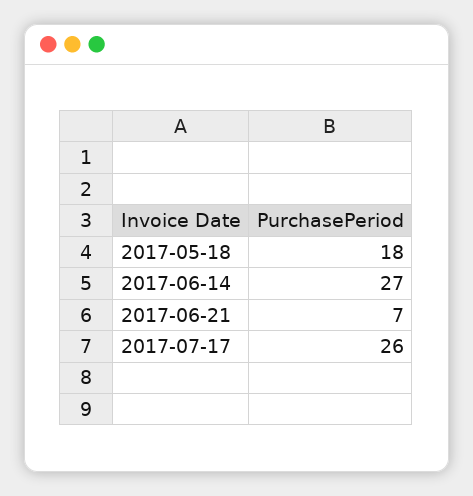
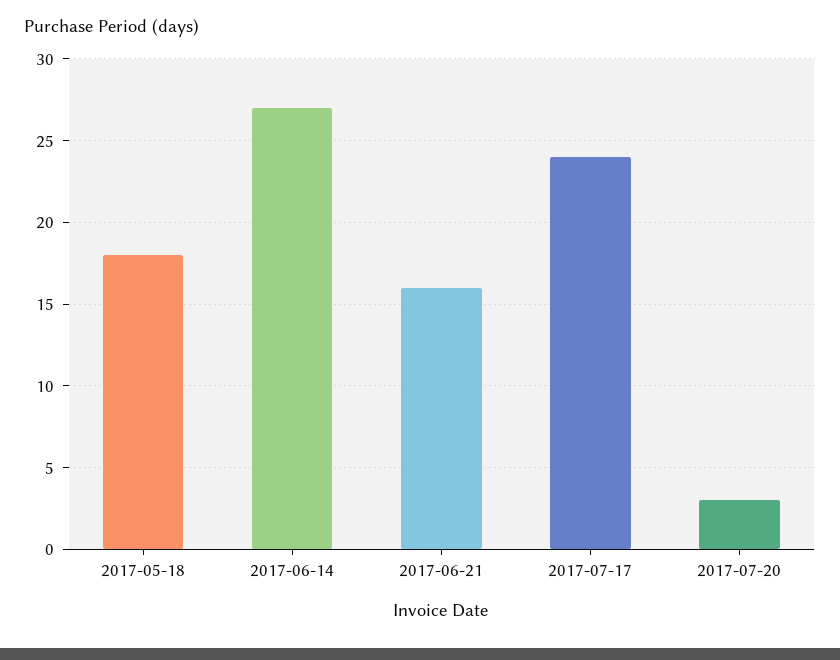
2017-06-21: 7 -> 16
2017-07-17: 26 -> 24
2017-07-20: none -> 3

